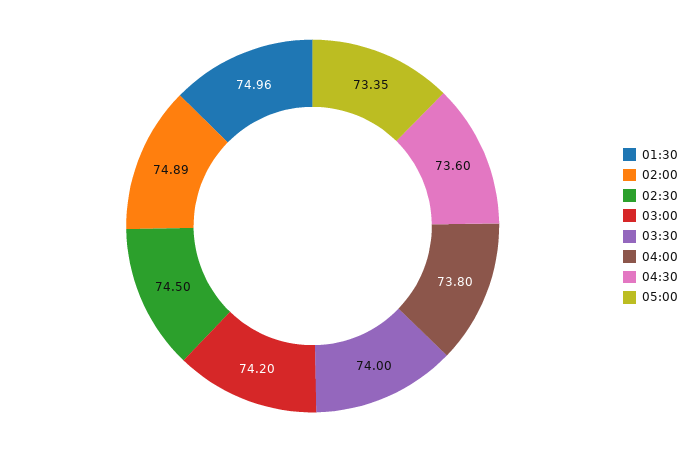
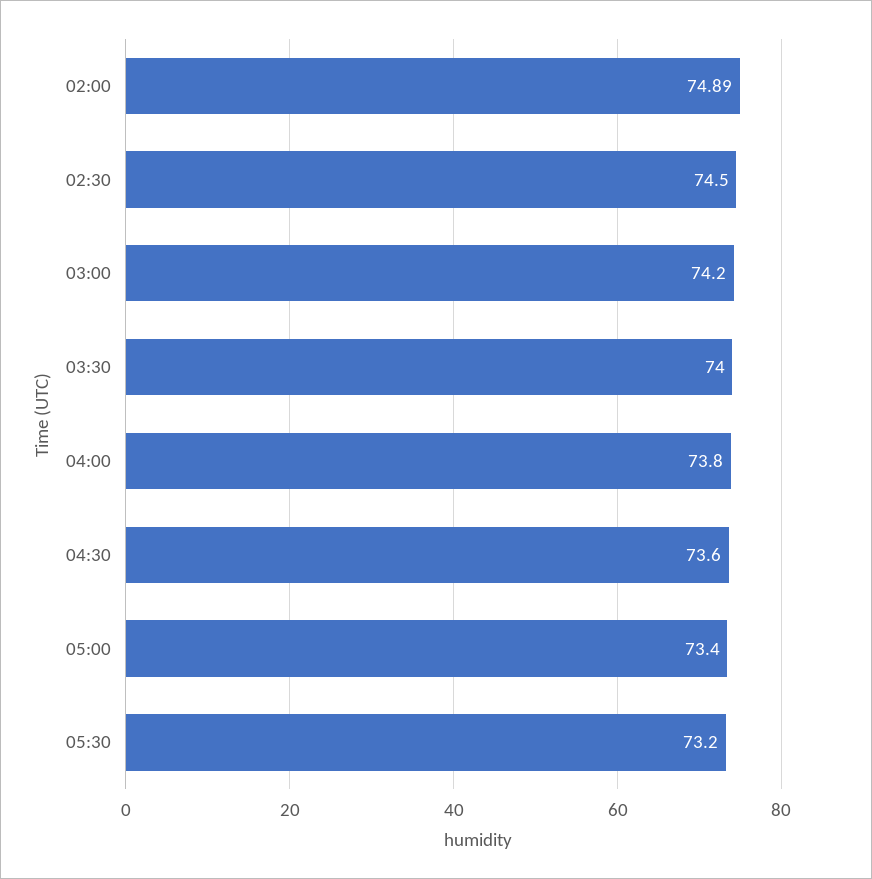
01:30: 74.96 -> none
05:00: 73.35 -> 73.4
05:30: none -> 73.2

